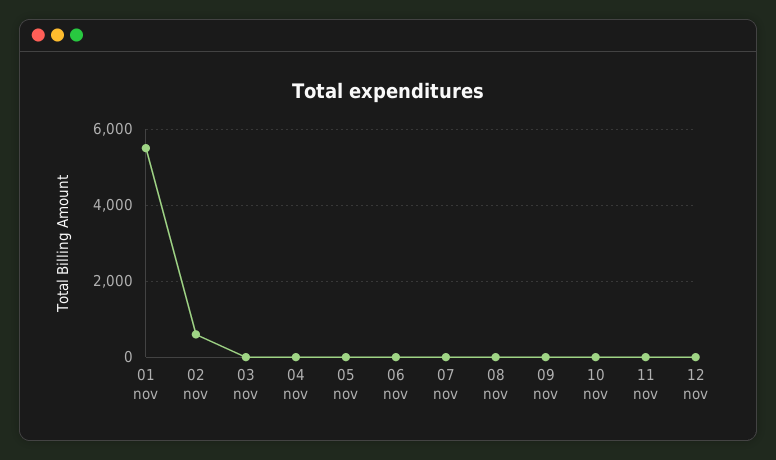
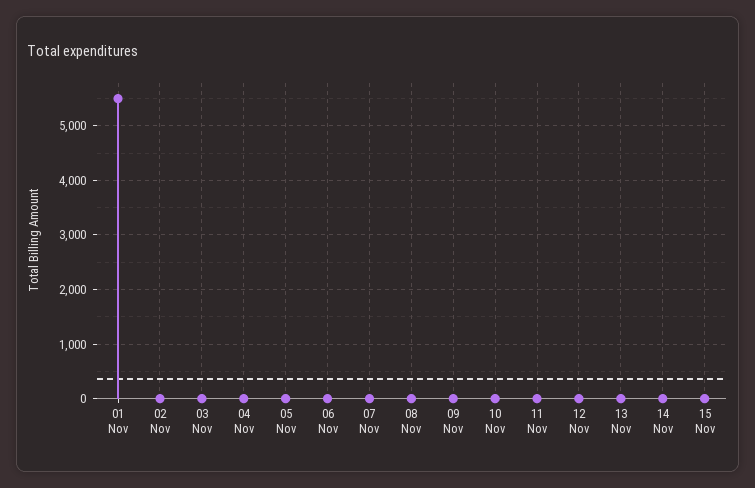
02 nov: 600 -> 0
13 Nov: none -> 0
14 Nov: none -> 0
15 Nov: none -> 0

